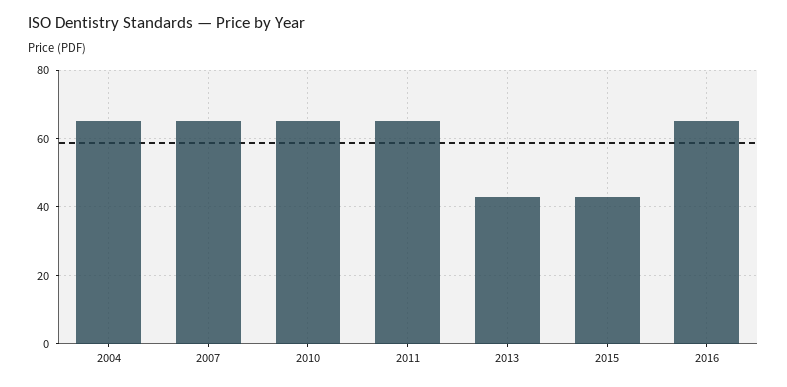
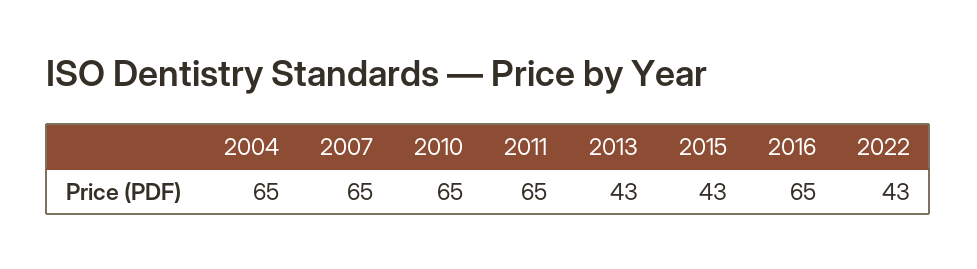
2022: none -> 43

